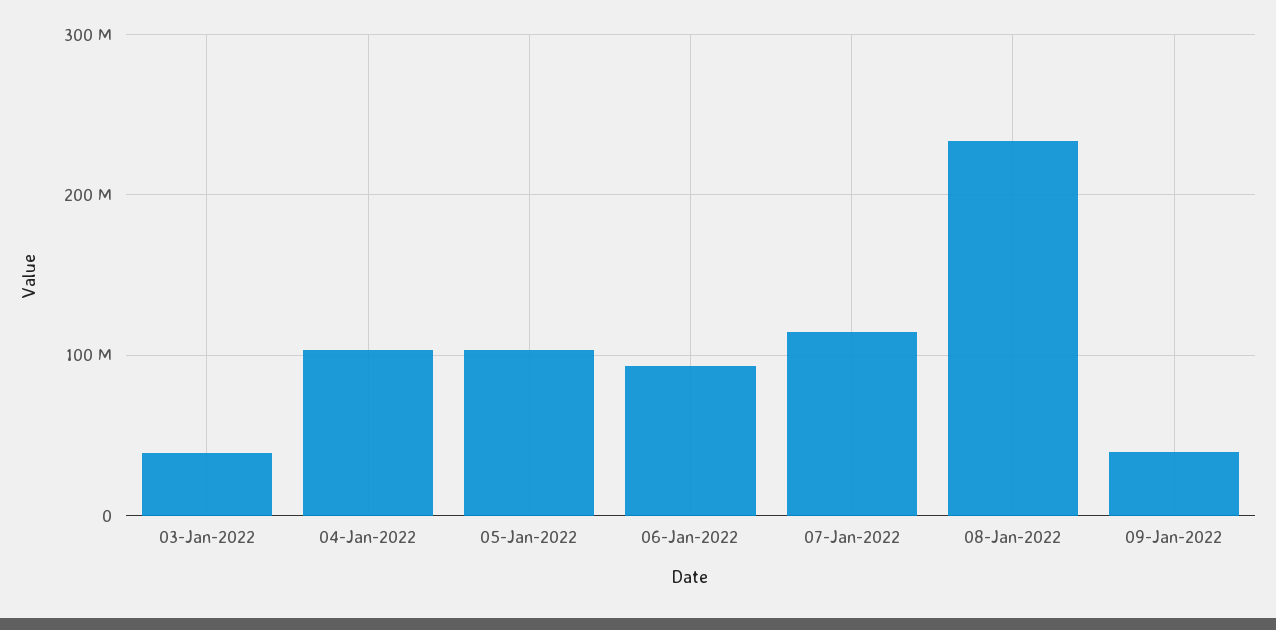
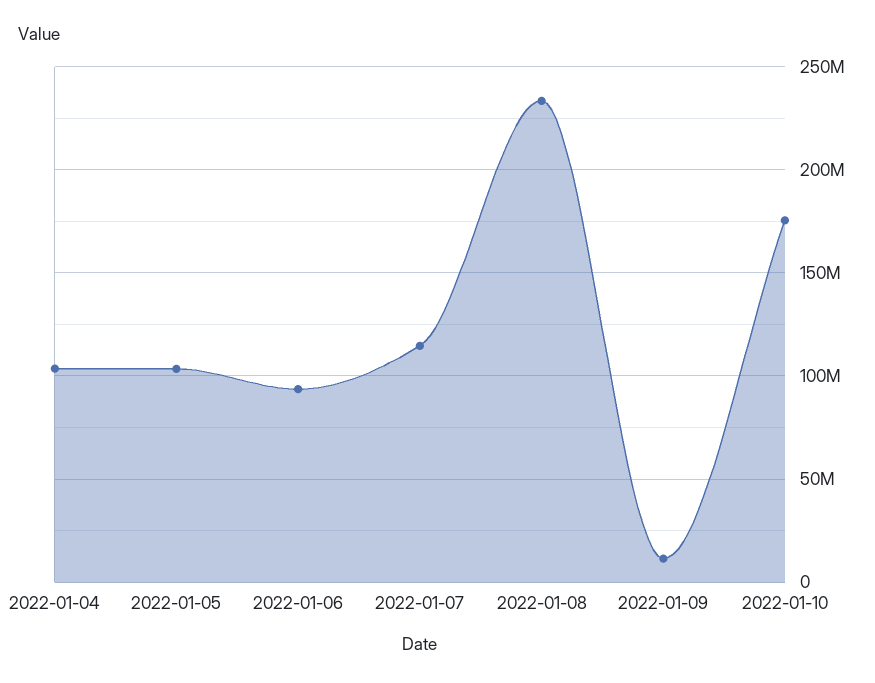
03-Jan-2022: 40000000 -> none
09-Jan-2022: 40000000 -> 10000000
2022-01-10: none -> 175000000

